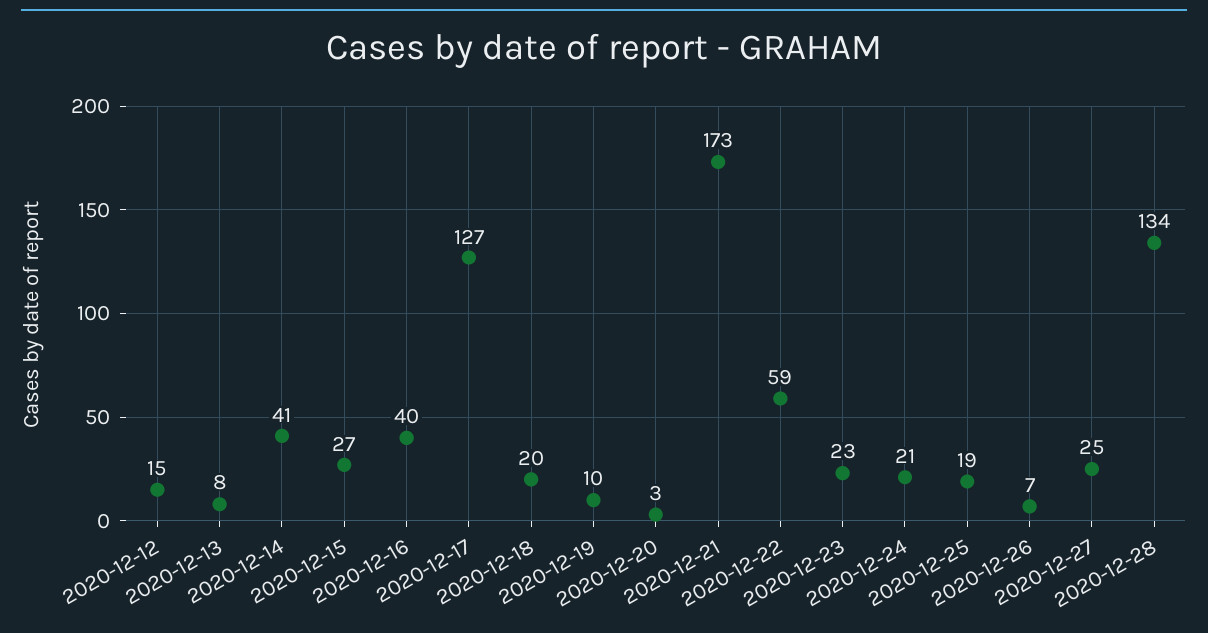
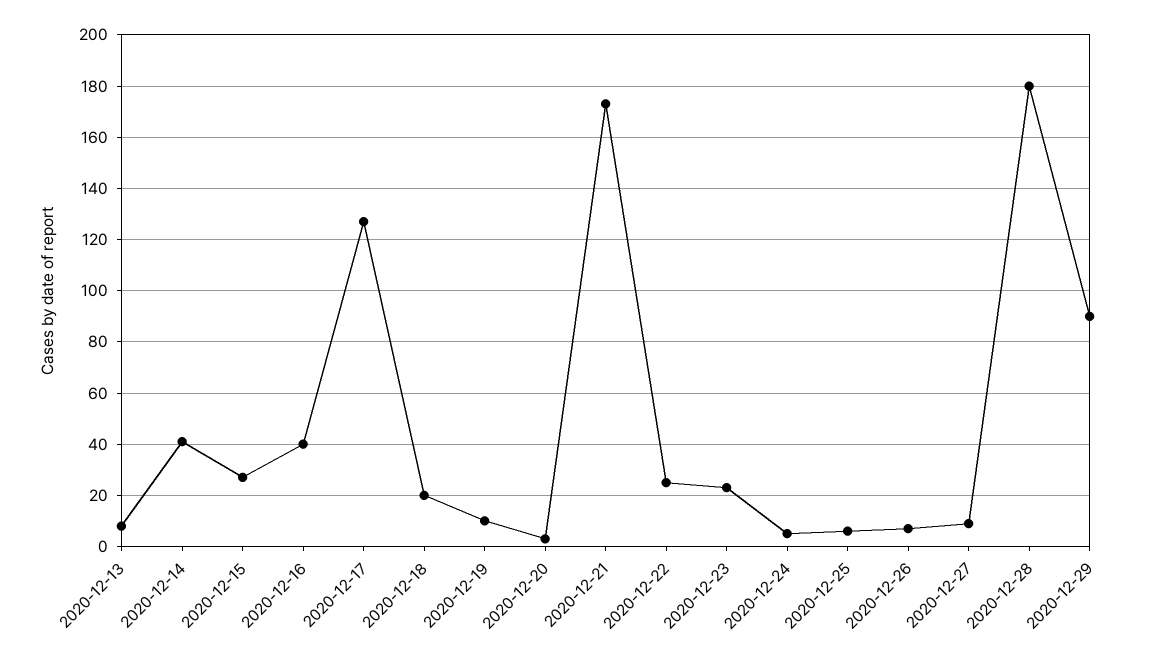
2020-12-12: 15 -> none
2020-12-22: 59 -> 25
2020-12-24: 21 -> 5
2020-12-25: 19 -> 5
2020-12-27: 25 -> 10
2020-12-28: 134 -> 180
2020-12-29: none -> 90

